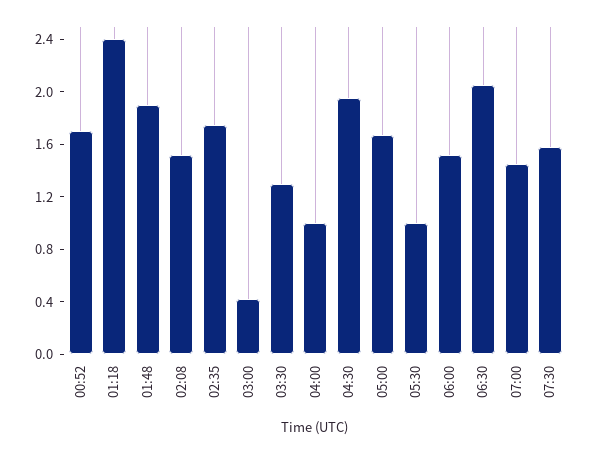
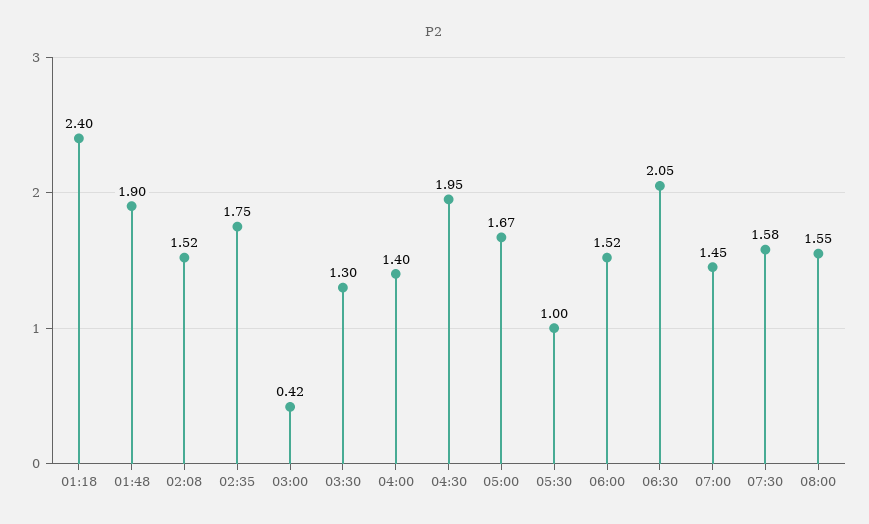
00:52: 1.7 -> none
04:00: 1 -> 1.4
08:00: none -> 1.55

